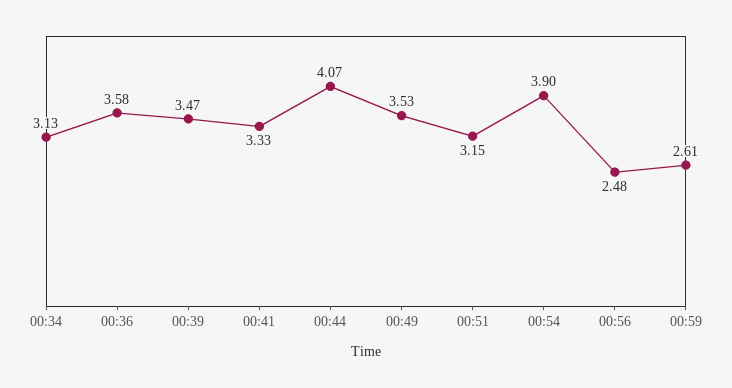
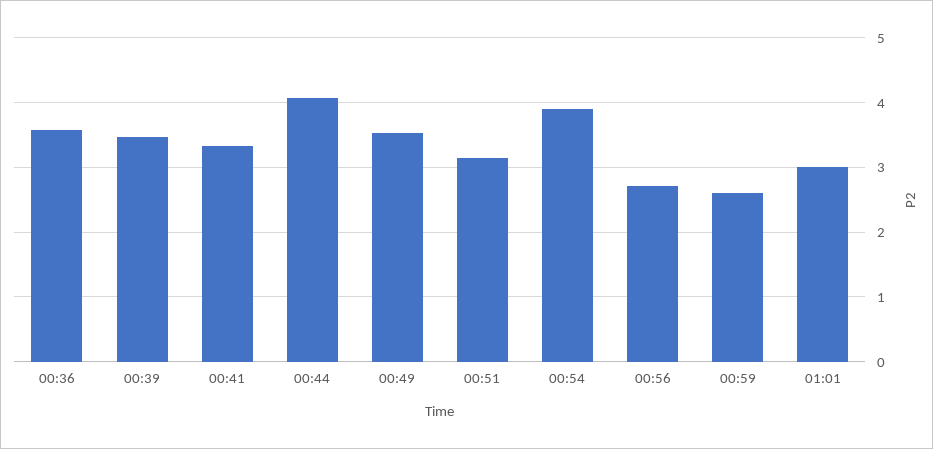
00:34: 3.13 -> none
00:56: 2.48 -> 2.7
01:01: none -> 3

